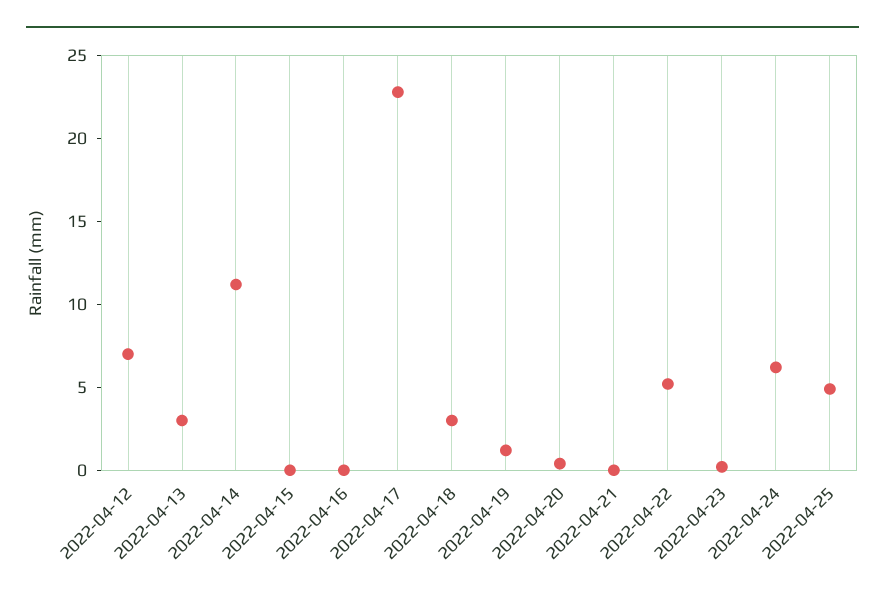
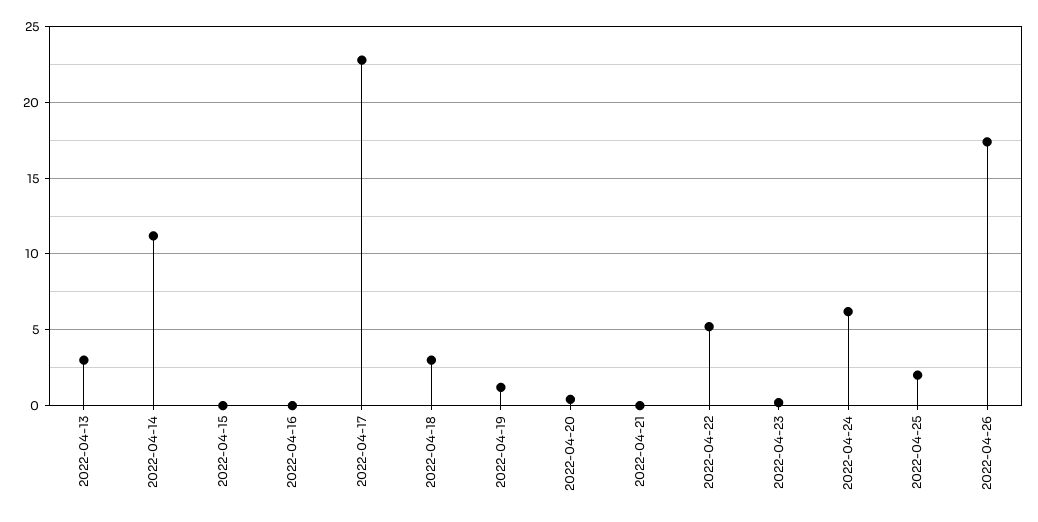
2022-04-12: 7 -> none
2022-04-25: 5 -> 2
2022-04-26: none -> 17.5

